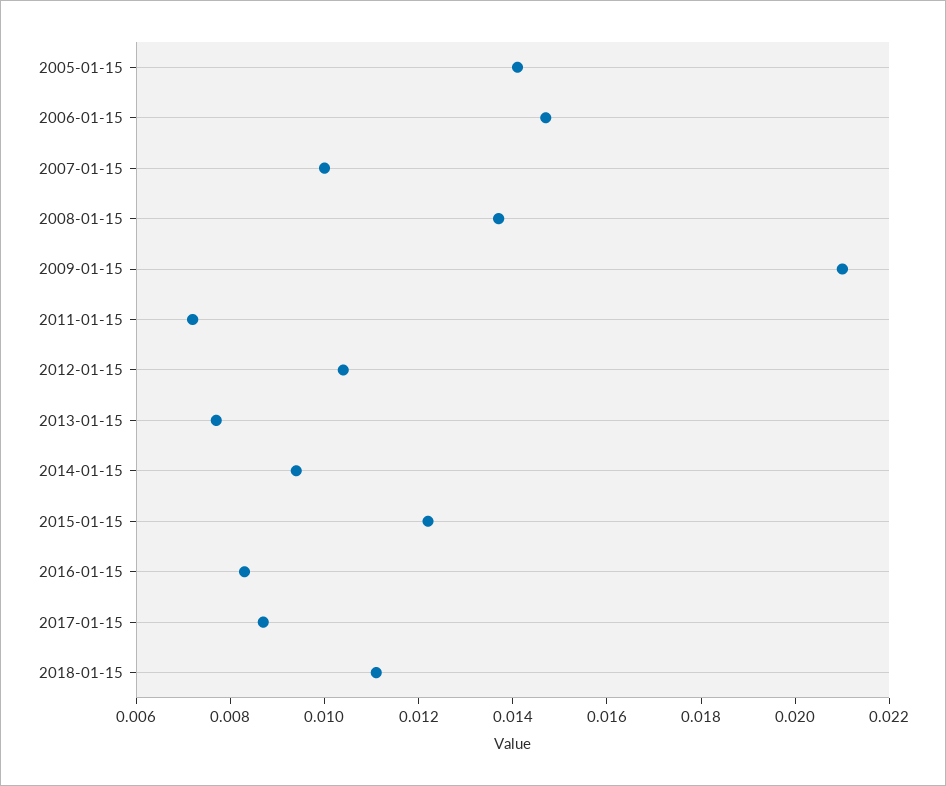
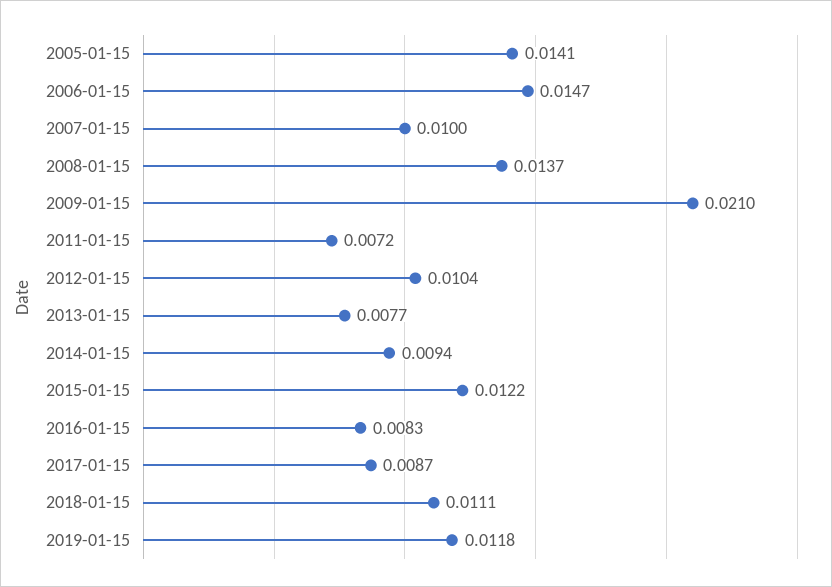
2019-01-15: none -> 0.0118

